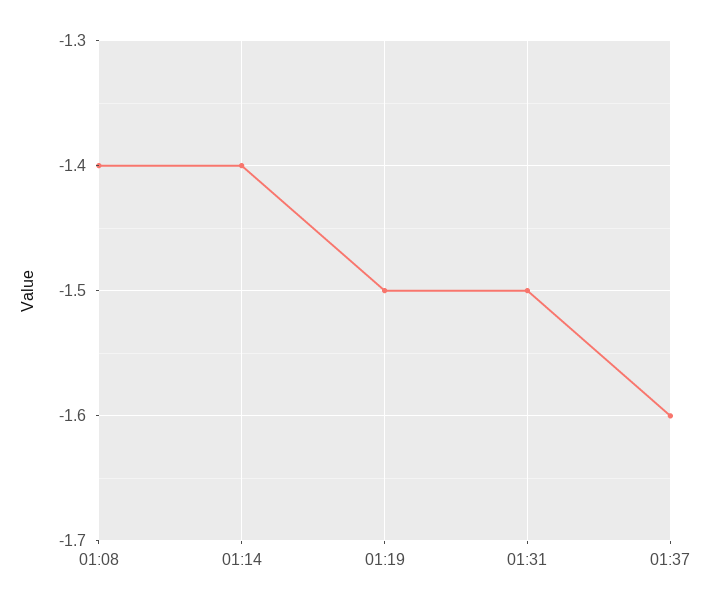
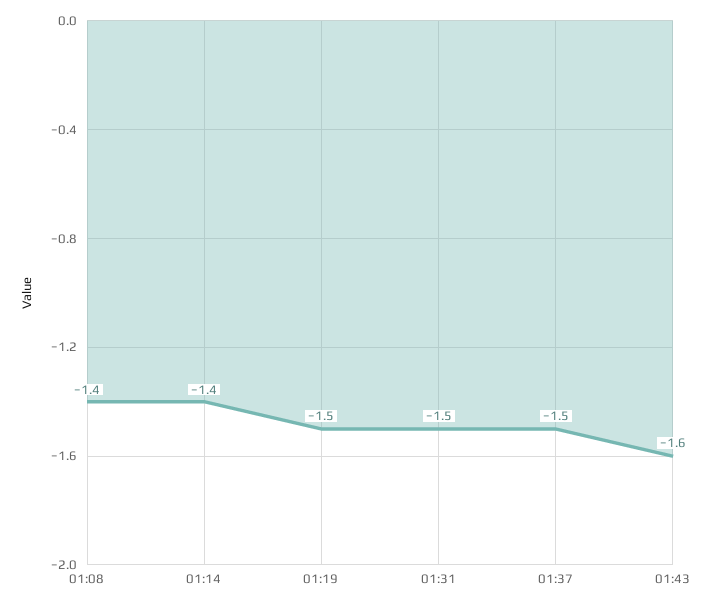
01:37: -1.6 -> -1.5
01:43: none -> -1.6

